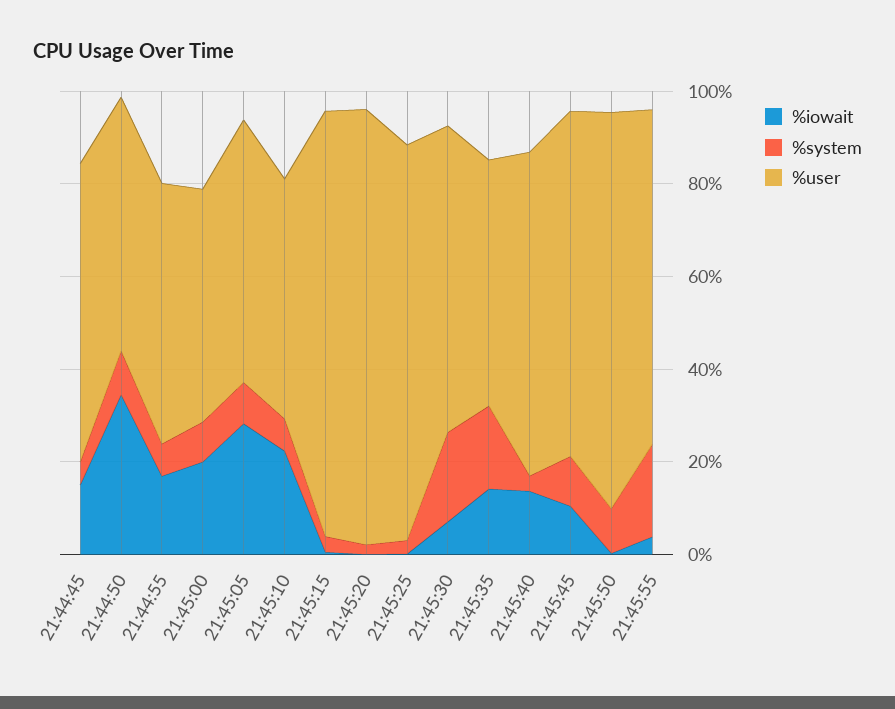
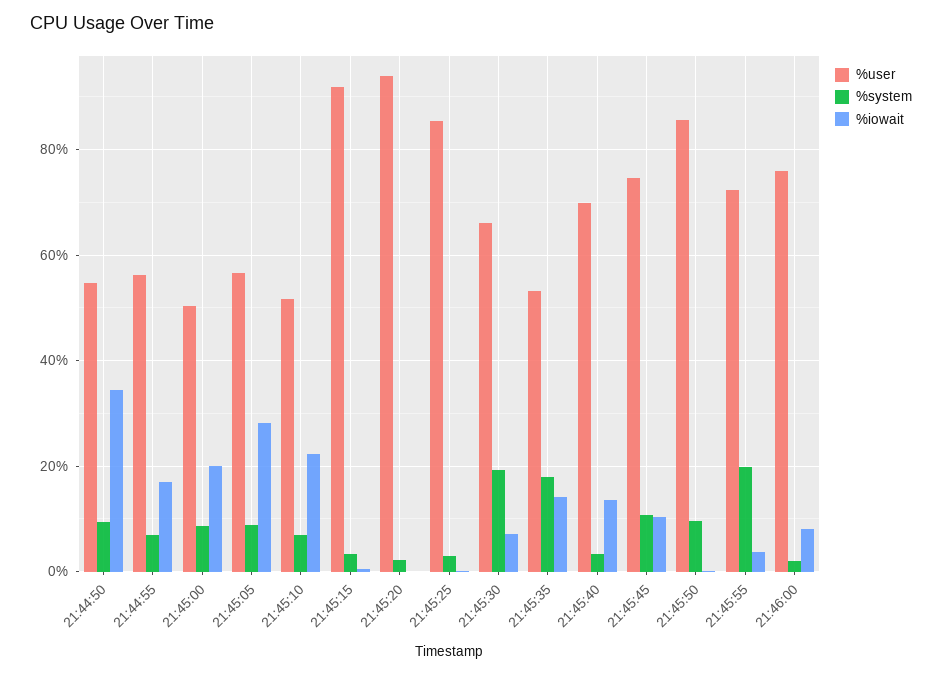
%iowait, 21:44:45: 15 -> none
%system, 21:44:45: 5 -> none
%user, 21:44:45: 65 -> none
%user, 21:46:00: none -> 76
%system, 21:46:00: none -> 2
%iowait, 21:46:00: none -> 8

